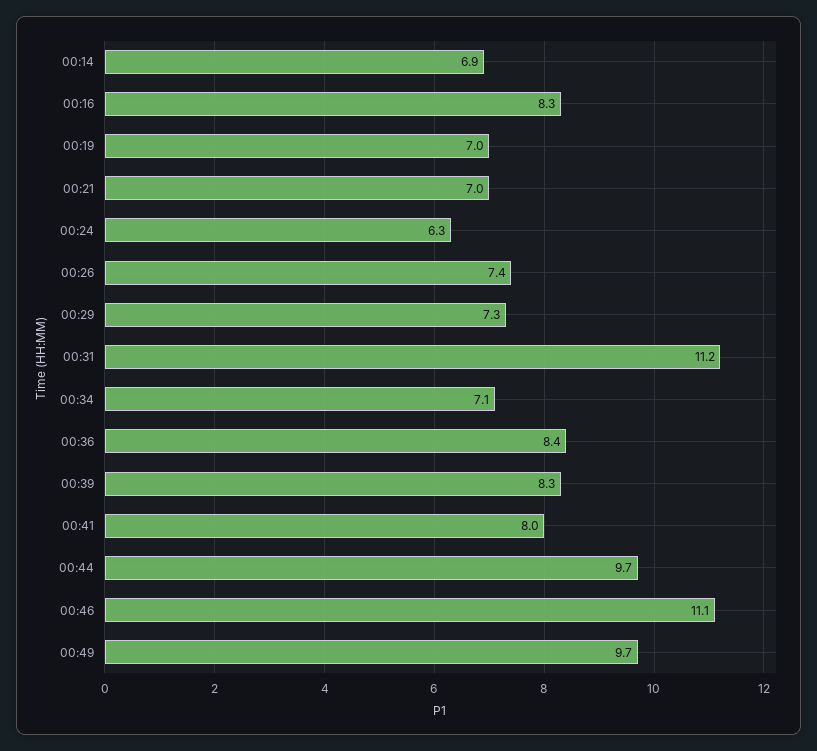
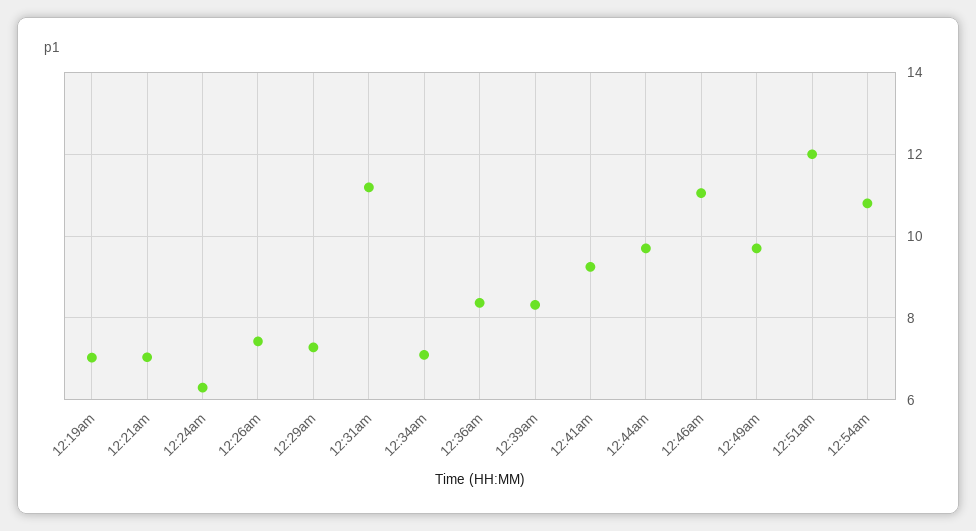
00:14: 6.9 -> none
00:16: 8.3 -> none
00:41: 8 -> 9.2
12:51am: none -> 12
12:54am: none -> 10.8

